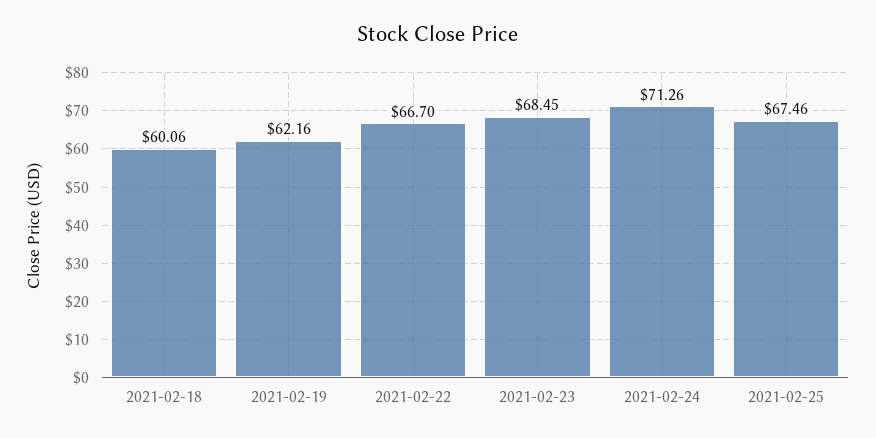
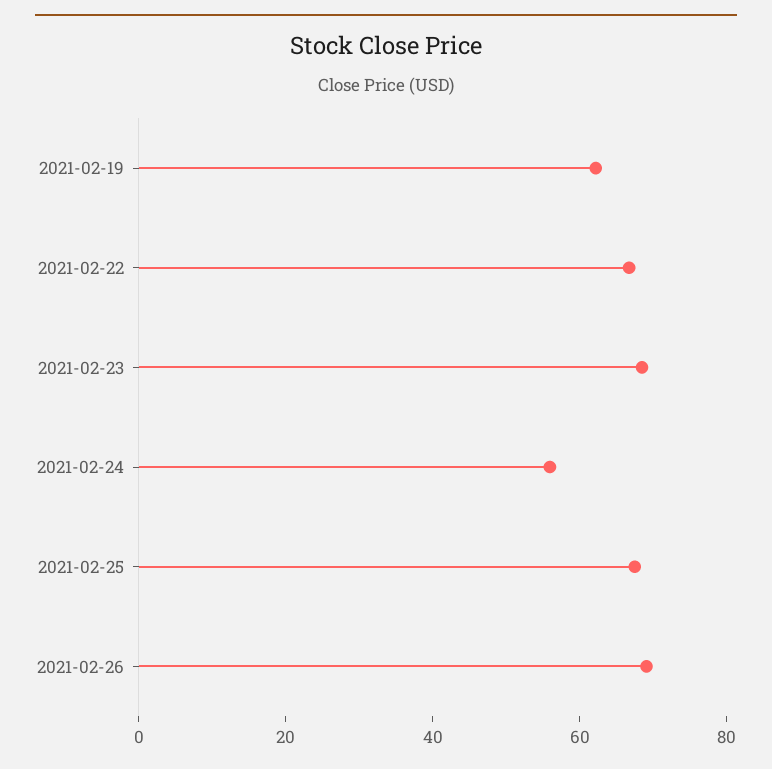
2021-02-18: 60.06 -> none
2021-02-24: 71.26 -> 55
2021-02-26: none -> 70

